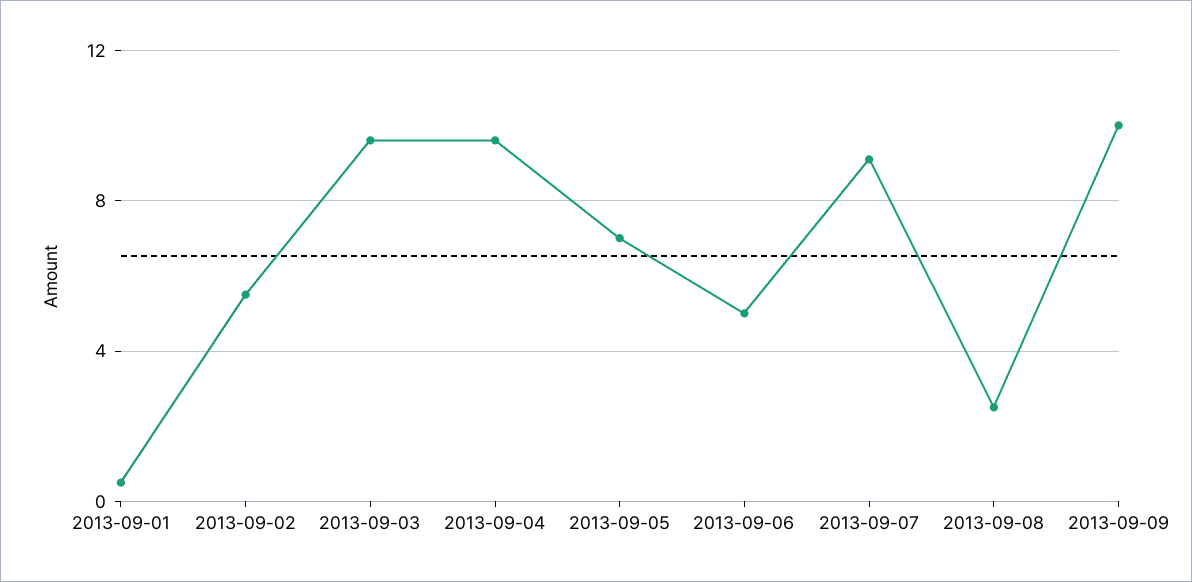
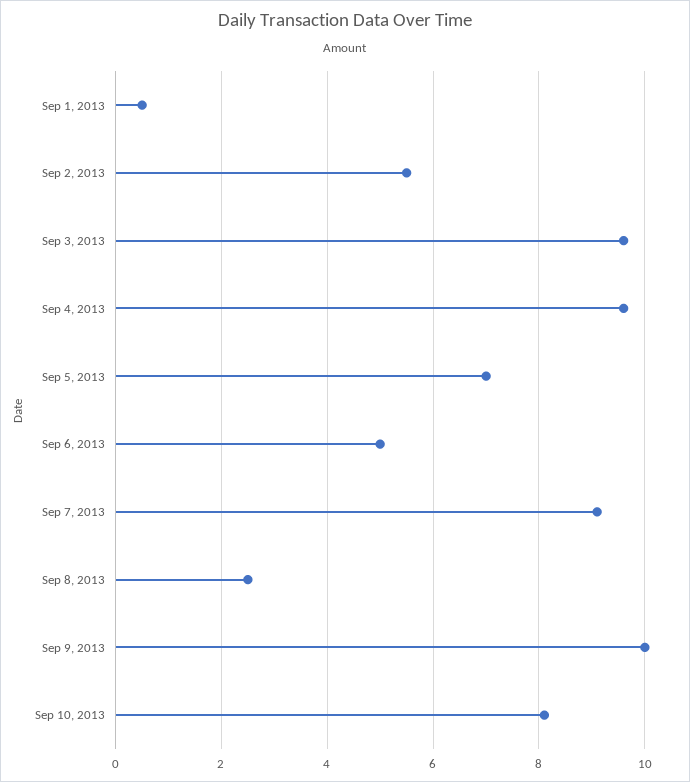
Sep 10, 2013: none -> 8

